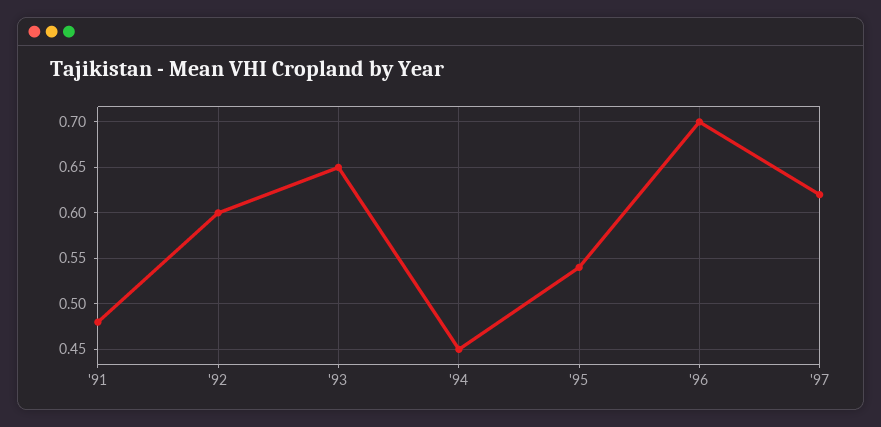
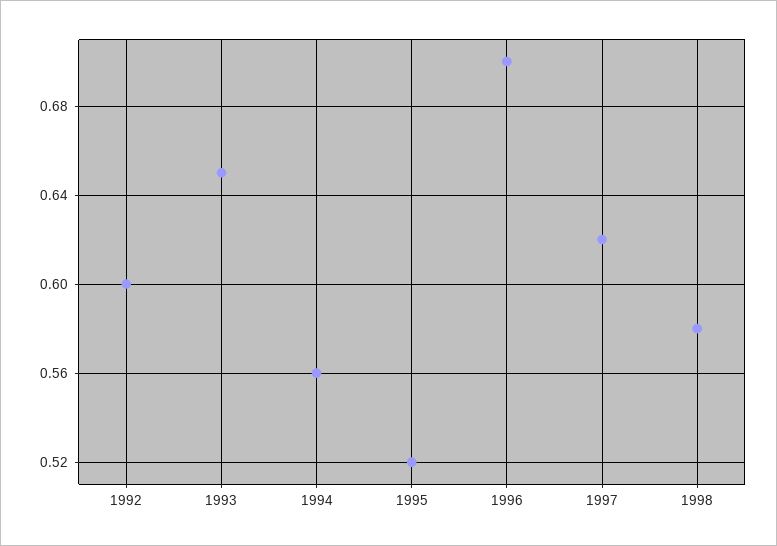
'91: 0.48 -> none
'94: 0.45 -> 0.56
'95: 0.54 -> 0.52
1998: none -> 0.58

